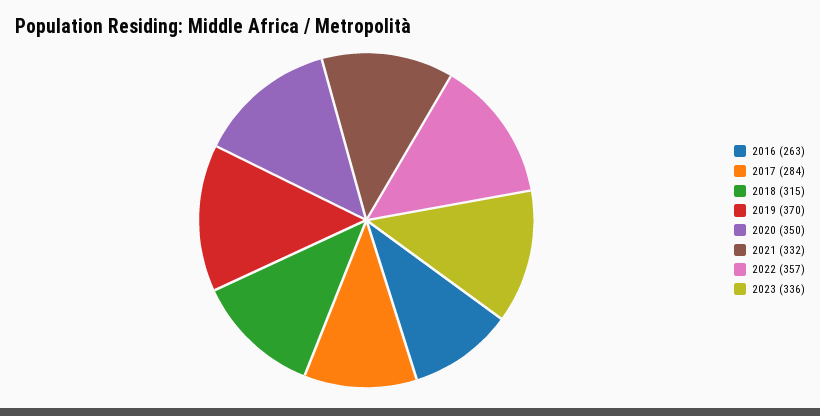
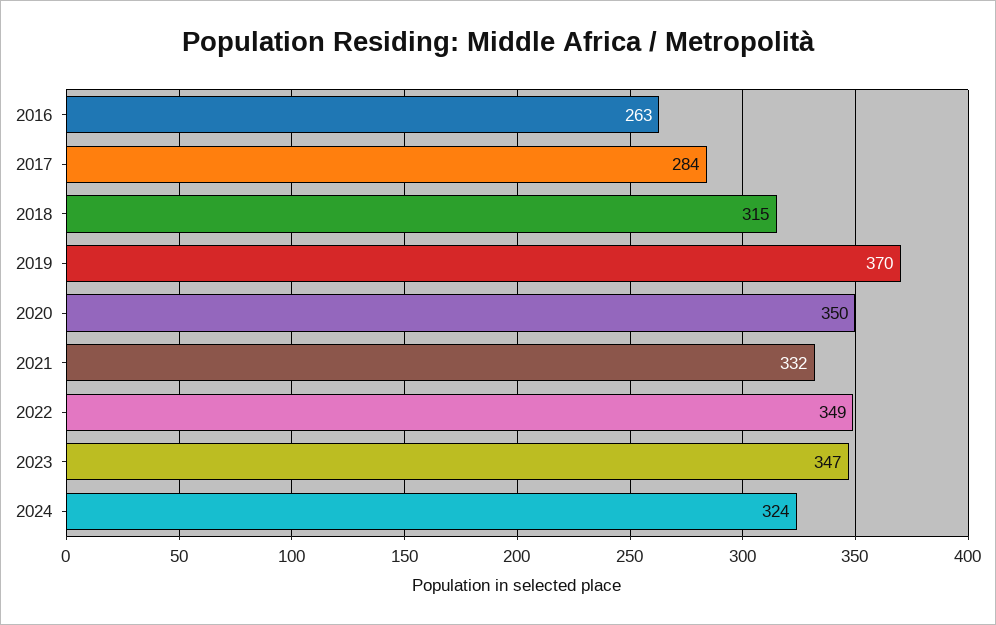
2022: 357 -> 349
2023: 336 -> 347
2024: none -> 324

